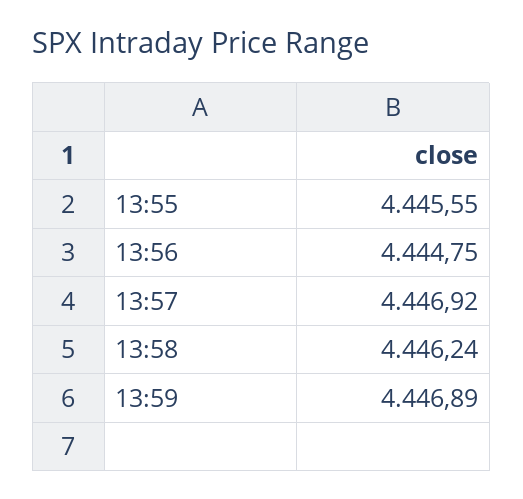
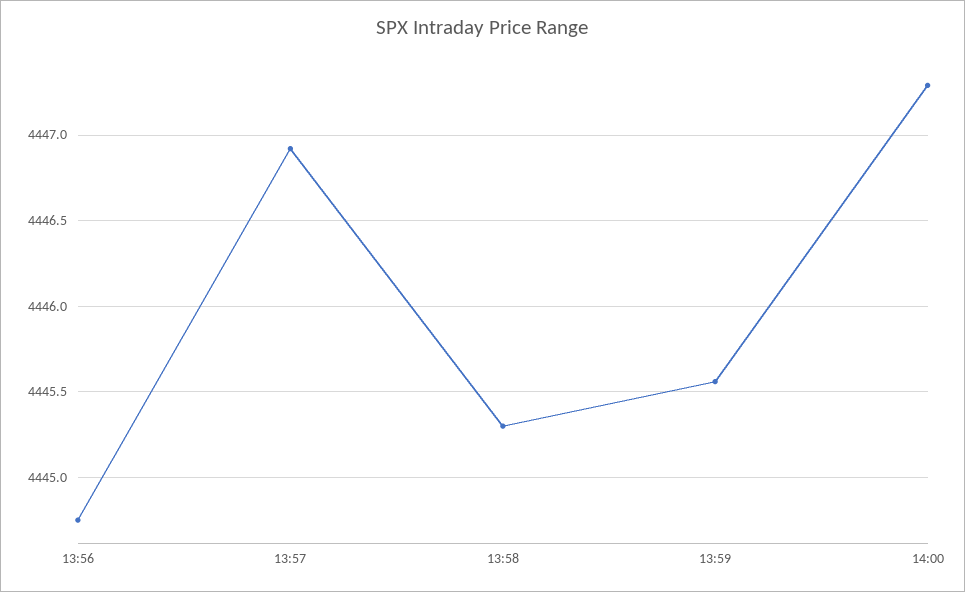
13:55: 4445.55 -> none
13:58: 4446.24 -> 4445.3
13:59: 4446.89 -> 4445.55
14:00: none -> 4447.3

